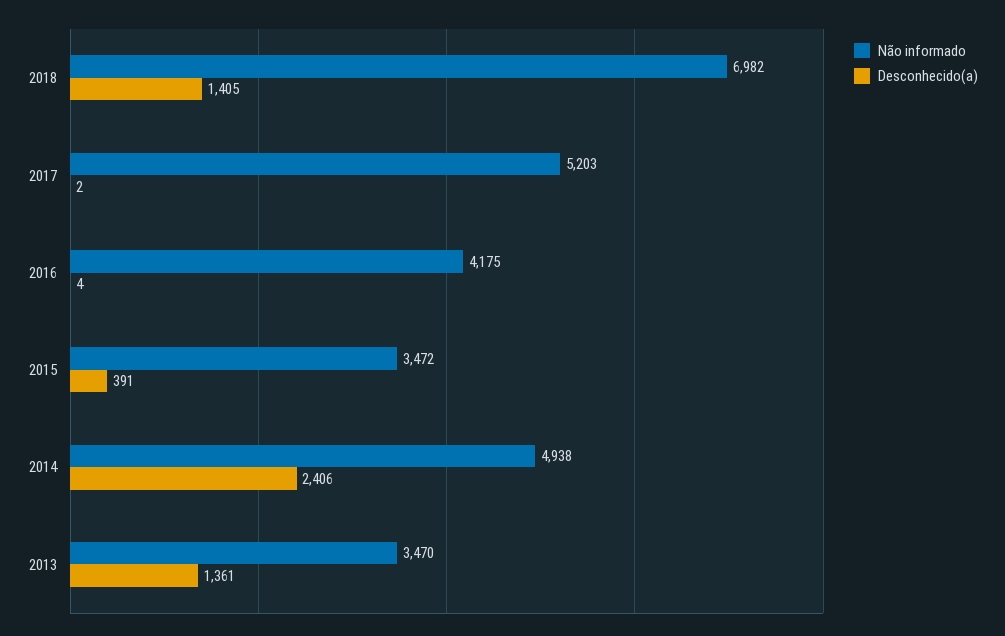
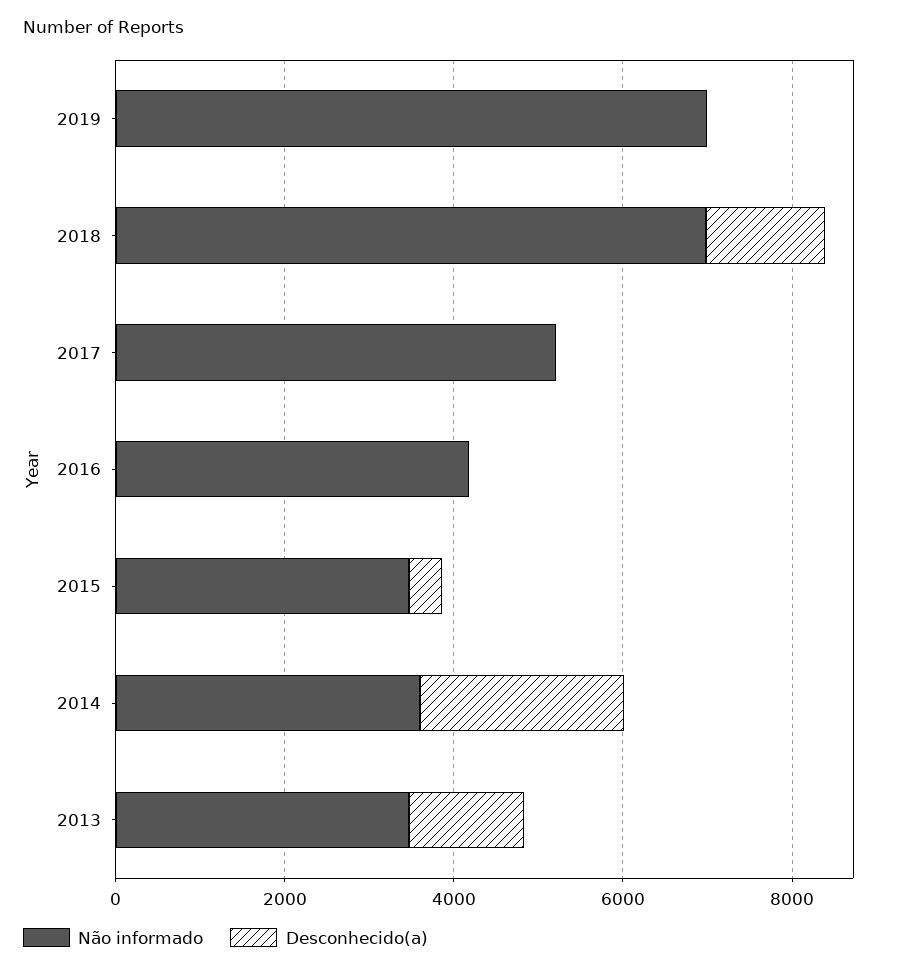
Não informado, 2014: 4938 -> 3500
Não informado, 2019: none -> 7000
Desconhecido(a), 2019: none -> 0

